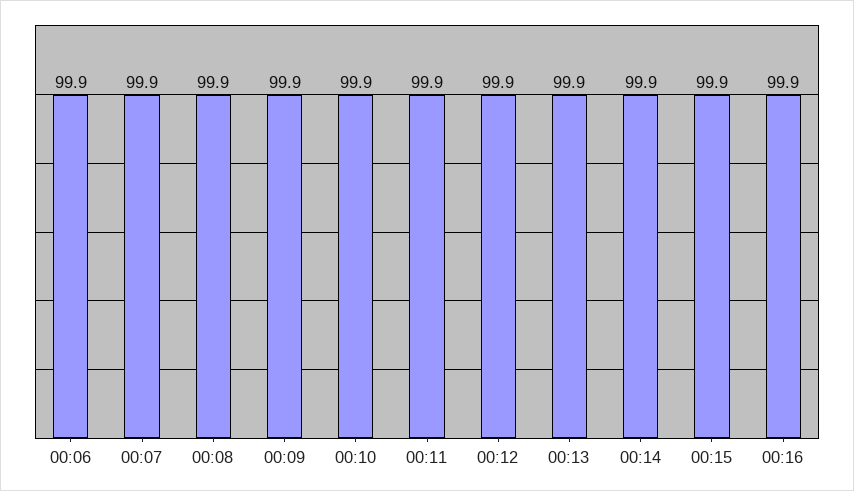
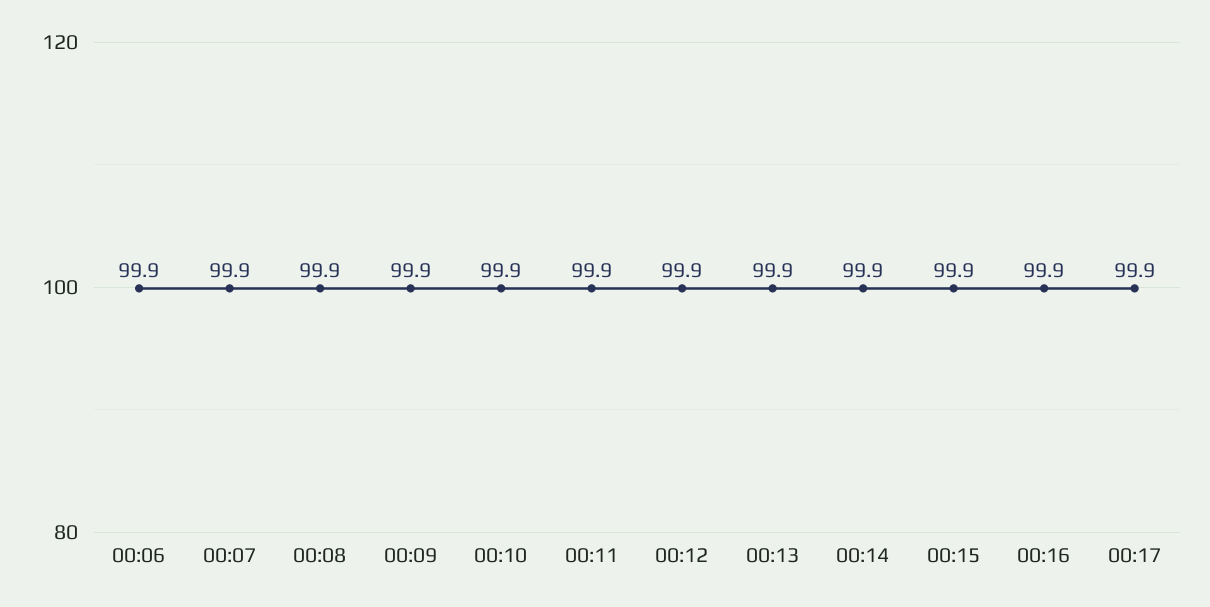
00:17: none -> 99.9

